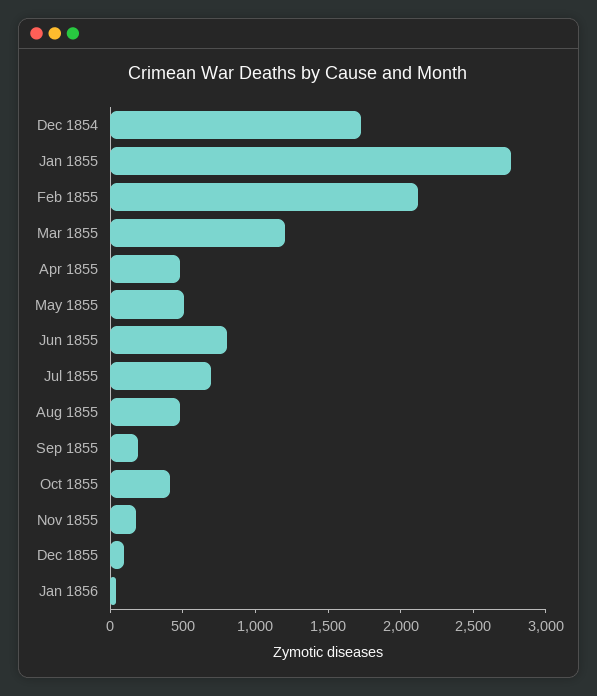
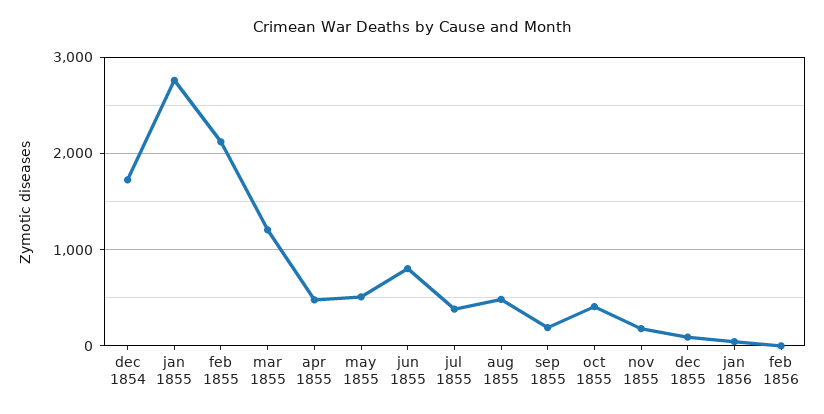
Jul 1855: 700 -> 400
feb 1856: none -> 0

